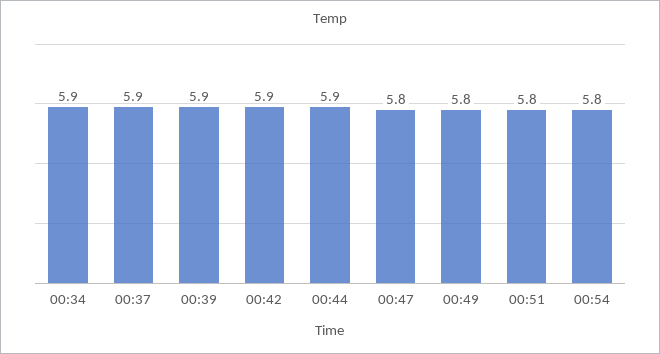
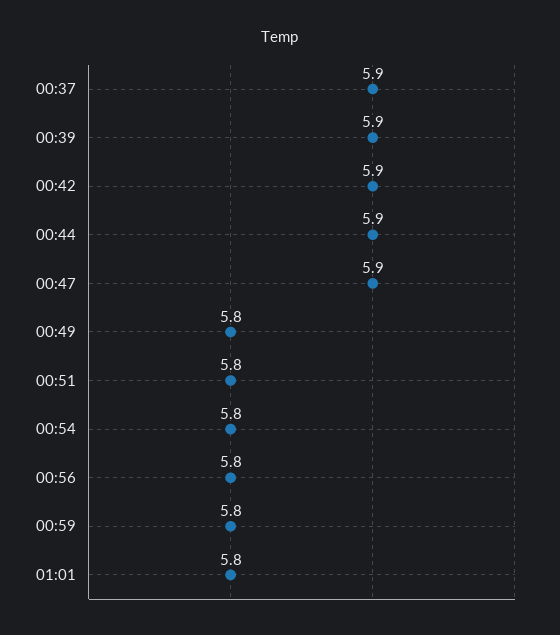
00:34: 5.9 -> none
00:47: 5.8 -> 5.9
00:56: none -> 5.8
00:59: none -> 5.8
01:01: none -> 5.8

